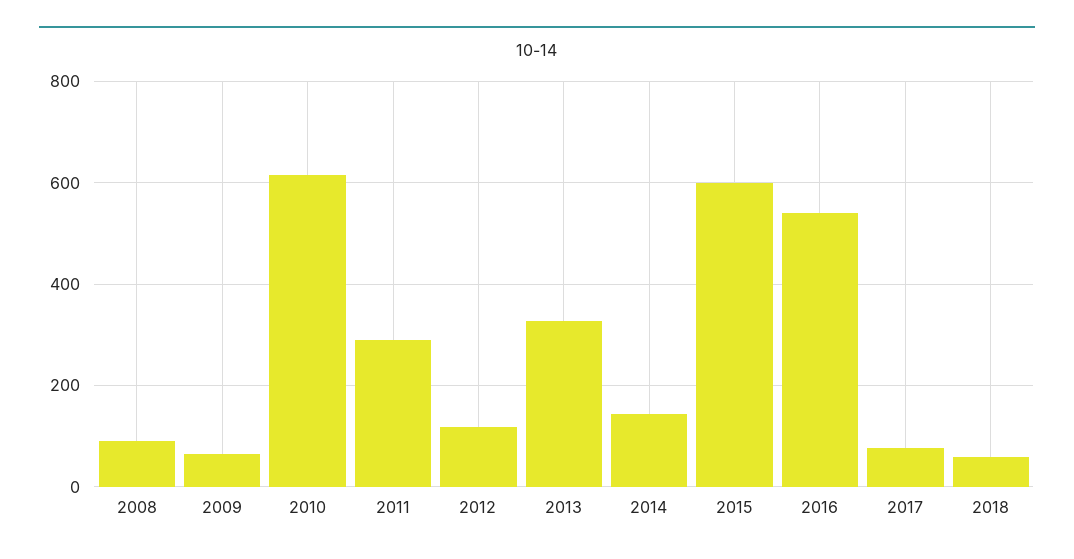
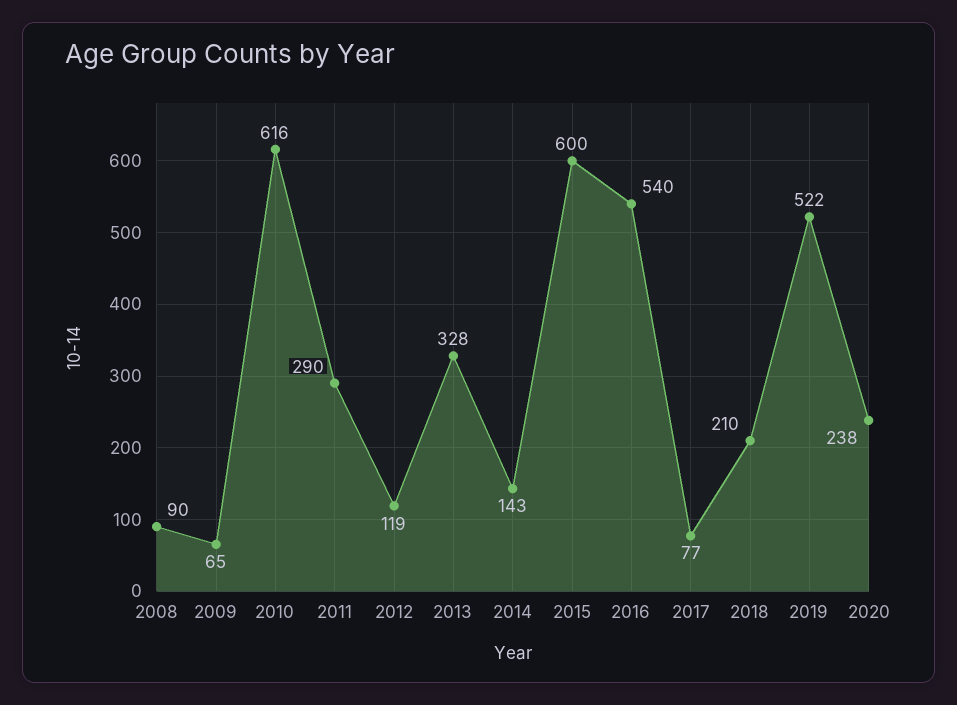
2018: 60 -> 210
2019: none -> 522
2020: none -> 238

